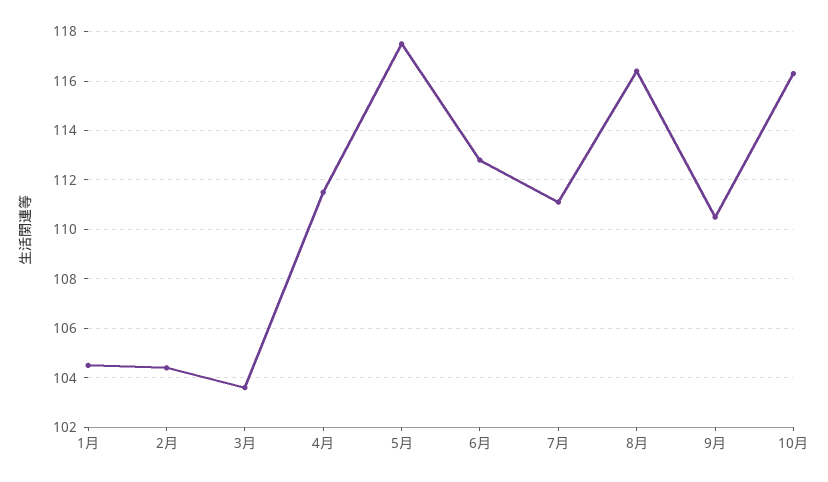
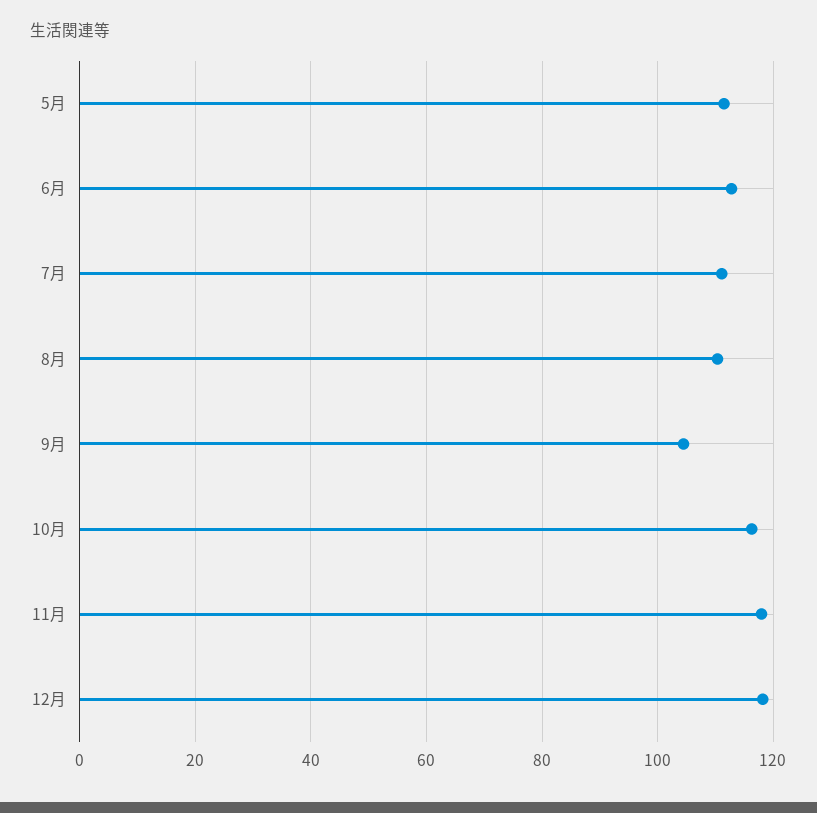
1月: 104.5 -> none
2月: 104.5 -> none
3月: 103.5 -> none
4月: 111.5 -> none
5月: 117.5 -> 112
8月: 116.5 -> 110
9月: 110.5 -> 104
11月: none -> 118
12月: none -> 118

